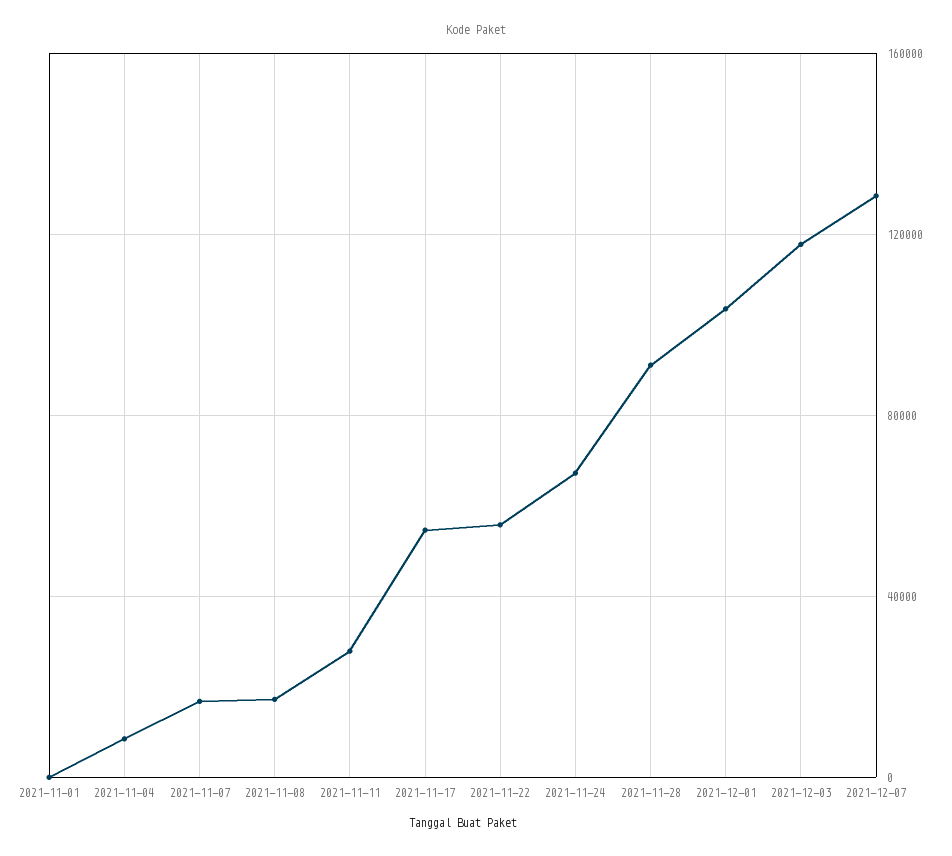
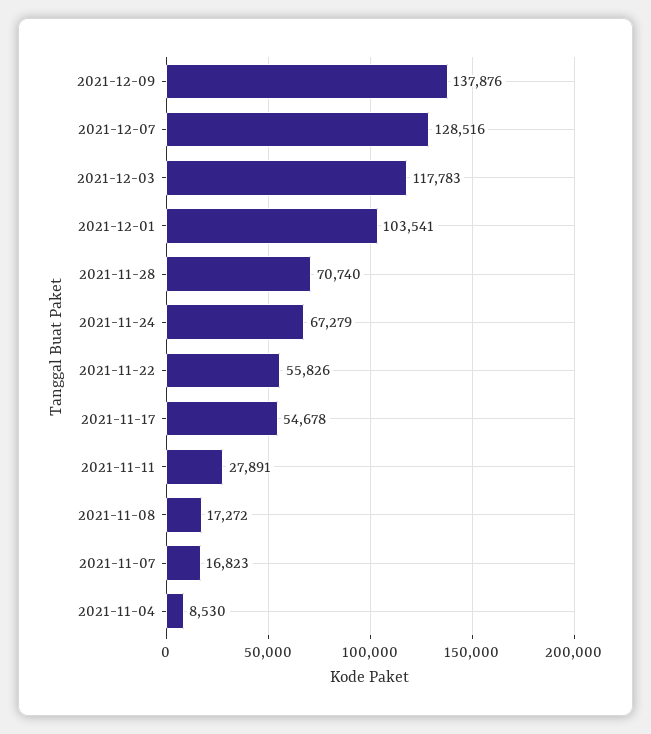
2021-11-01: 0 -> none
2021-11-28: 90000 -> 70740
2021-12-09: none -> 137876

